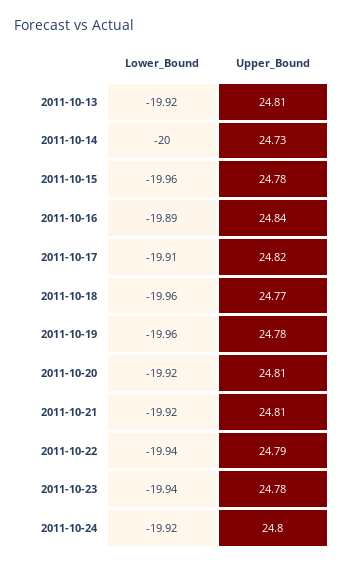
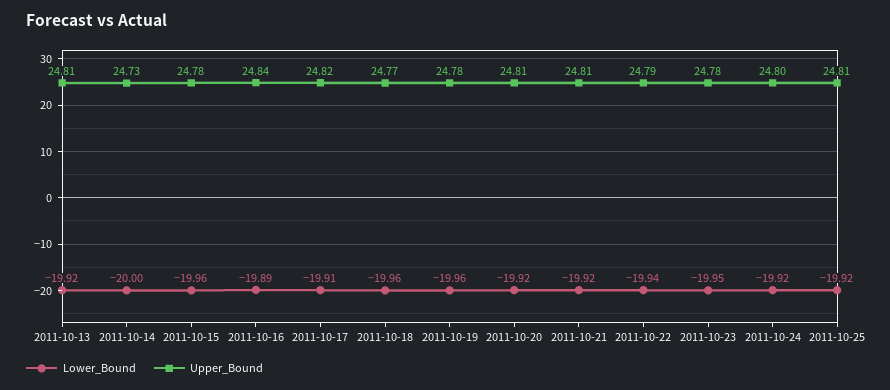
Lower_Bound, 2011-10-23: -19.94 -> -19.95
Lower_Bound, 2011-10-25: none -> -19.92
Upper_Bound, 2011-10-25: none -> 24.81

